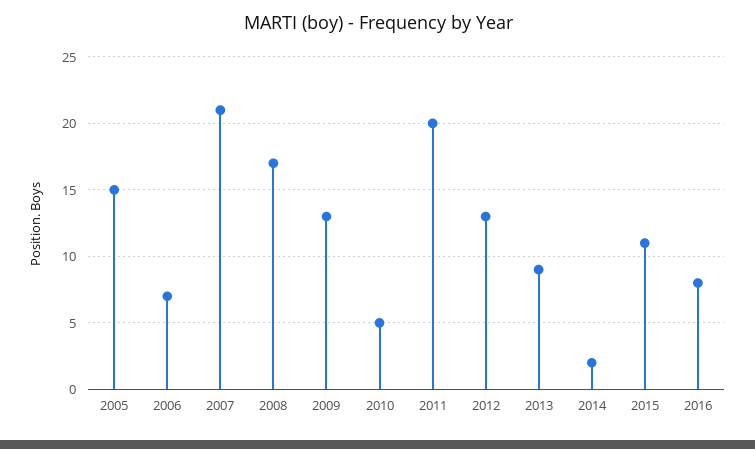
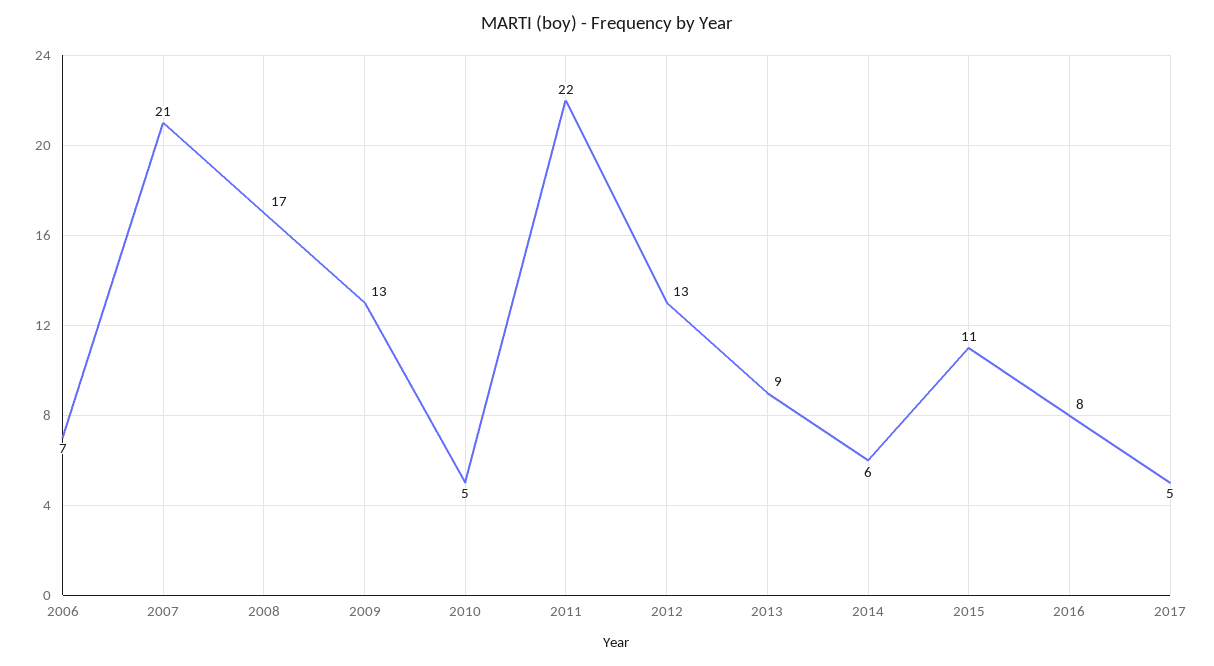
2005: 15 -> none
2011: 20 -> 22
2014: 2 -> 6
2017: none -> 5

